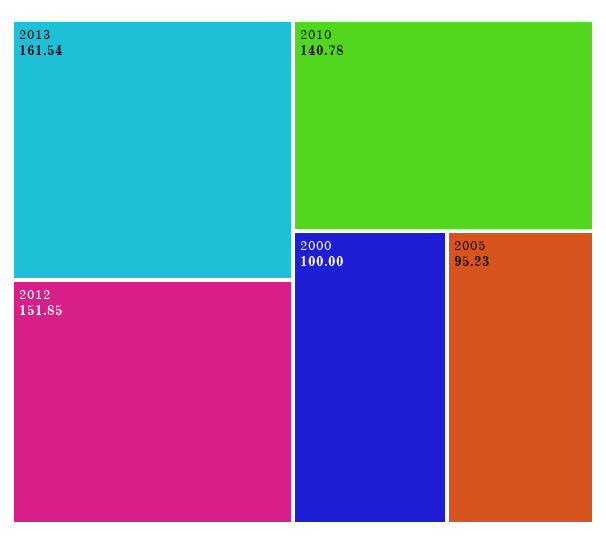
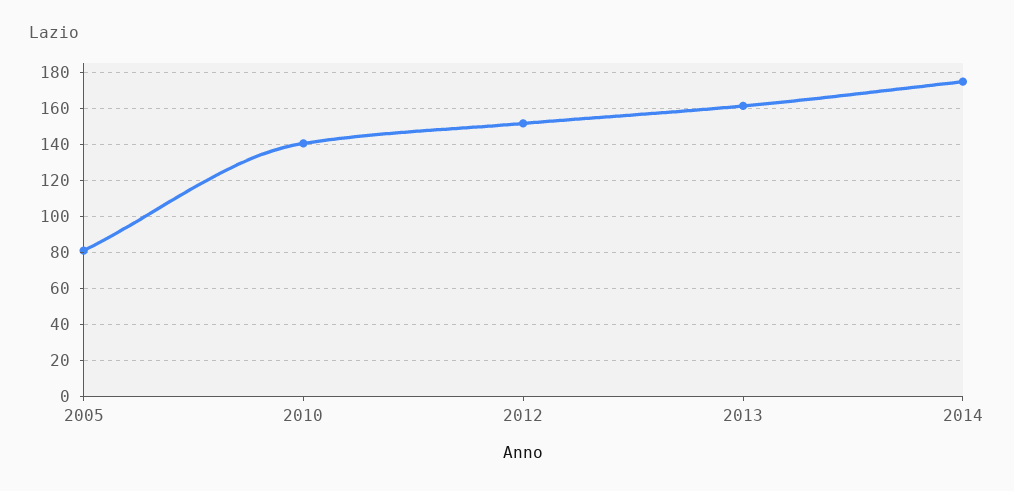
2000: 100 -> none
2005: 95.23 -> 80
2014: none -> 175

